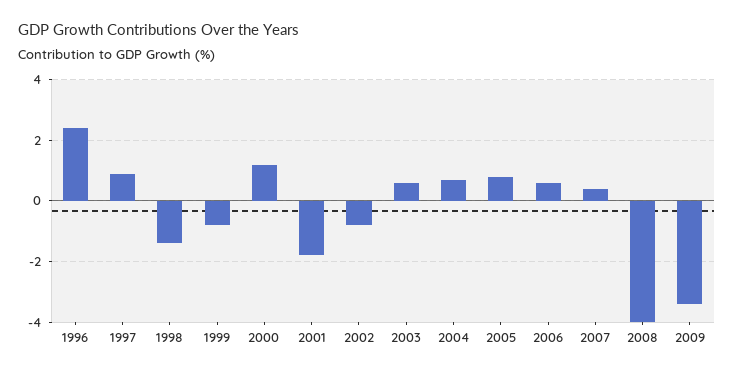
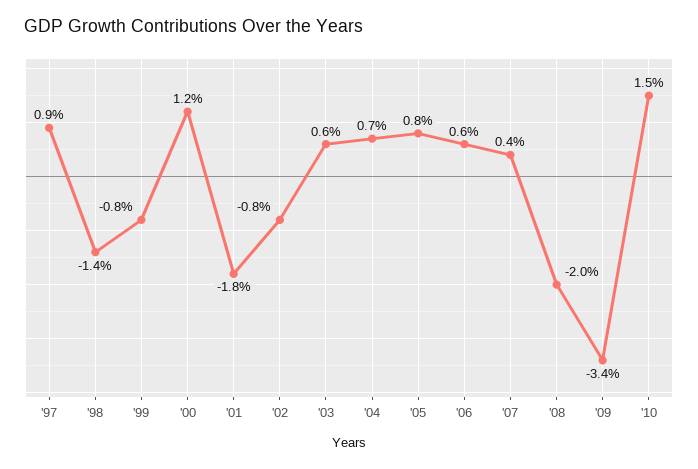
1996: 2.5 -> none
2008: -4 -> -2
'10: none -> 1.5

